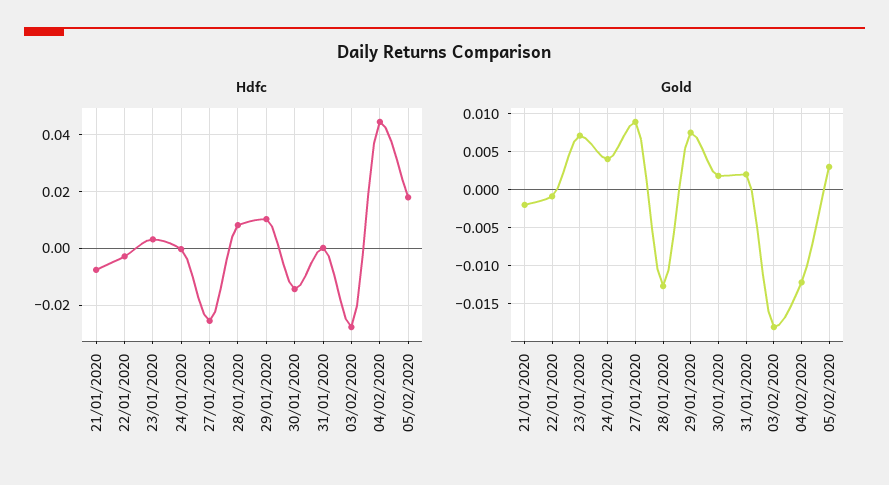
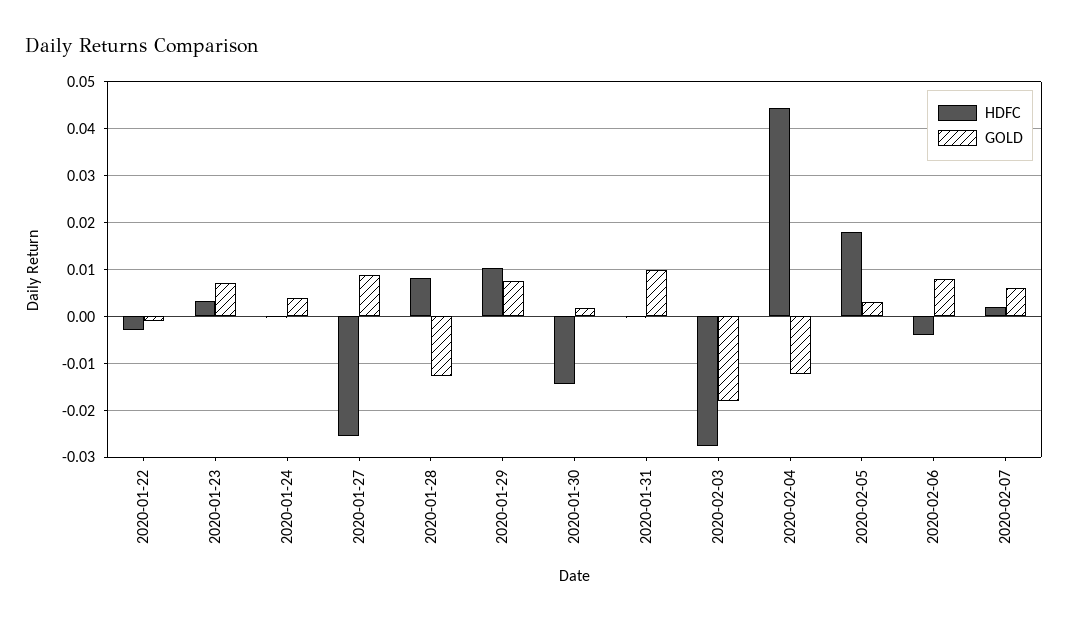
Hdfc, 21/01/2020: -0.0075 -> none
Gold, 21/01/2020: -0.002 -> none
Gold, 31/01/2020: 0.002 -> 0.01
Hdfc, 2020-02-06: none -> -0.004
Gold, 2020-02-06: none -> 0.008
Hdfc, 2020-02-07: none -> 0.002
Gold, 2020-02-07: none -> 0.006

